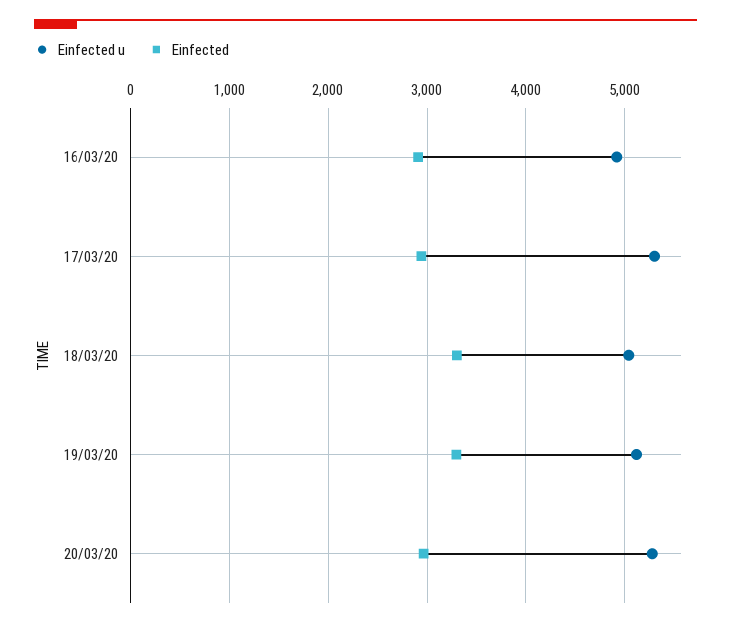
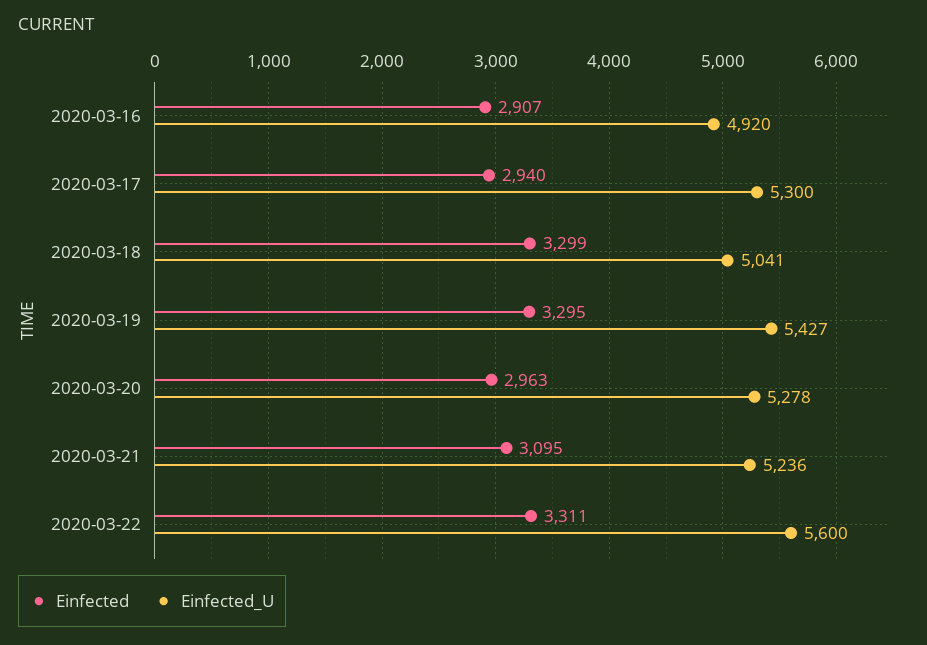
Einfected u, 19/03/20: 5100 -> 5427
Einfected, 2020-03-21: none -> 3095
Einfected u, 2020-03-21: none -> 5236
Einfected, 2020-03-22: none -> 3311
Einfected u, 2020-03-22: none -> 5600

